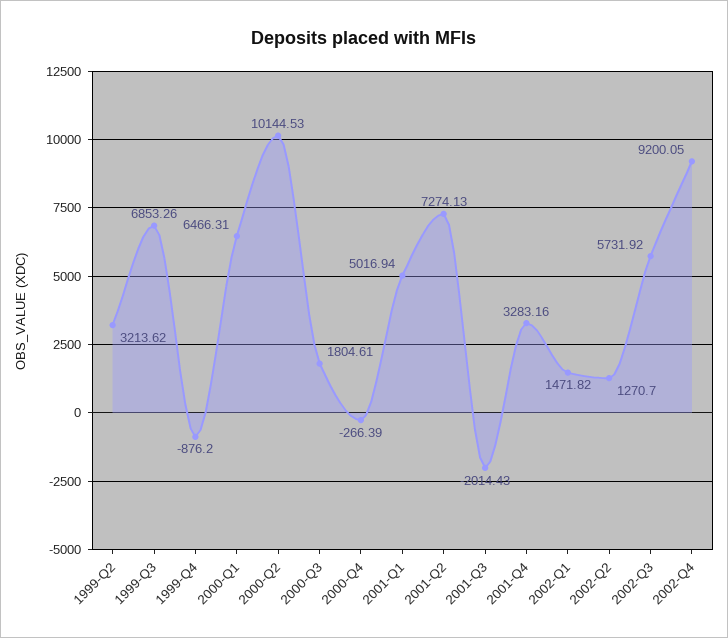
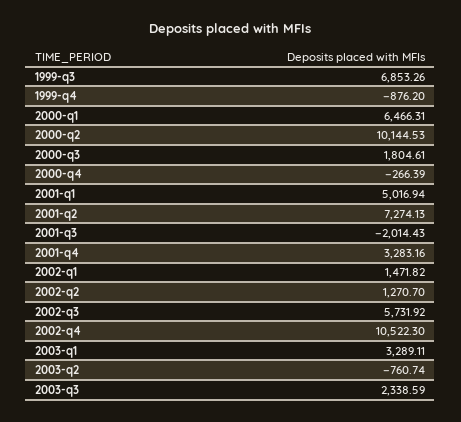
1999-Q2: 3213.62 -> none
2002-Q4: 9200.05 -> 10522.3
2003-q1: none -> 3289.11
2003-q2: none -> -760.74
2003-q3: none -> 2338.59

